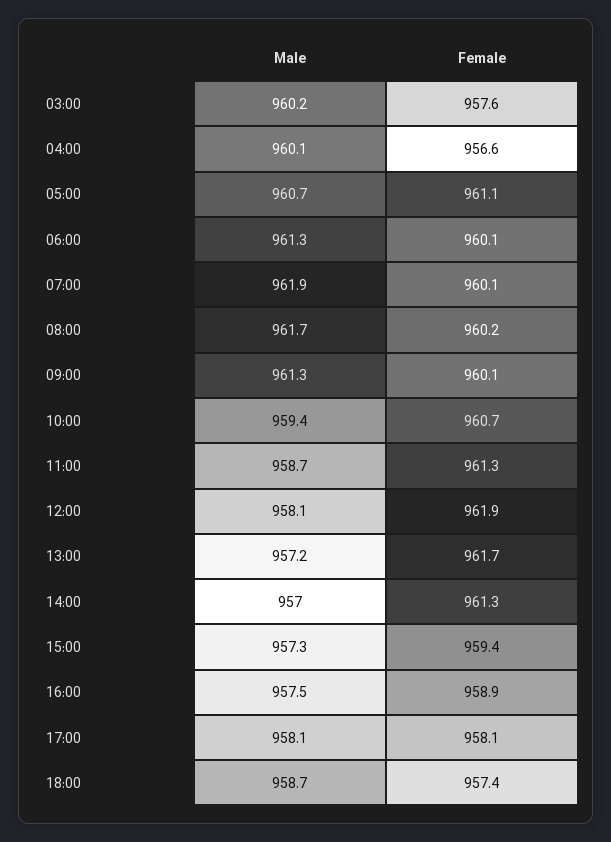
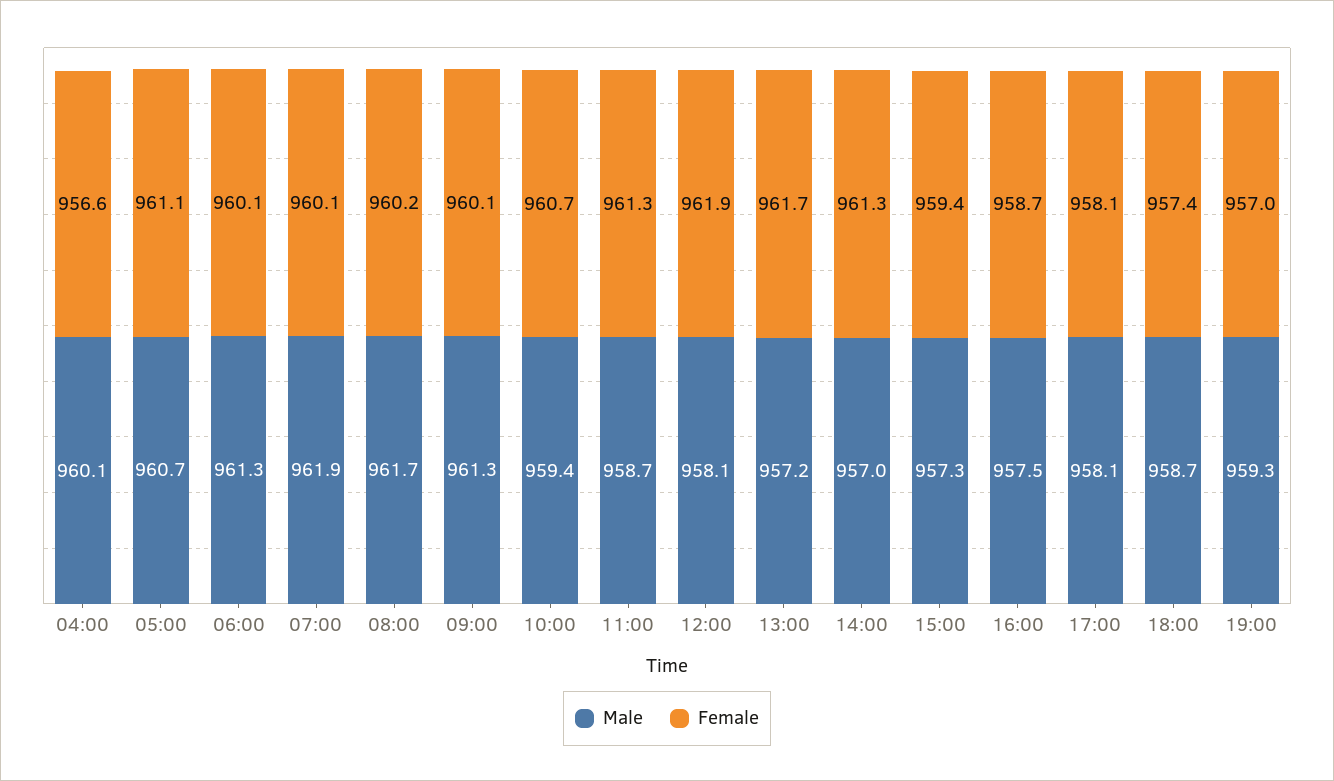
Male, 03:00: 960.2 -> none
Female, 03:00: 957.6 -> none
Female, 16:00: 958.9 -> 958.7
Male, 19:00: none -> 959.3
Female, 19:00: none -> 957

